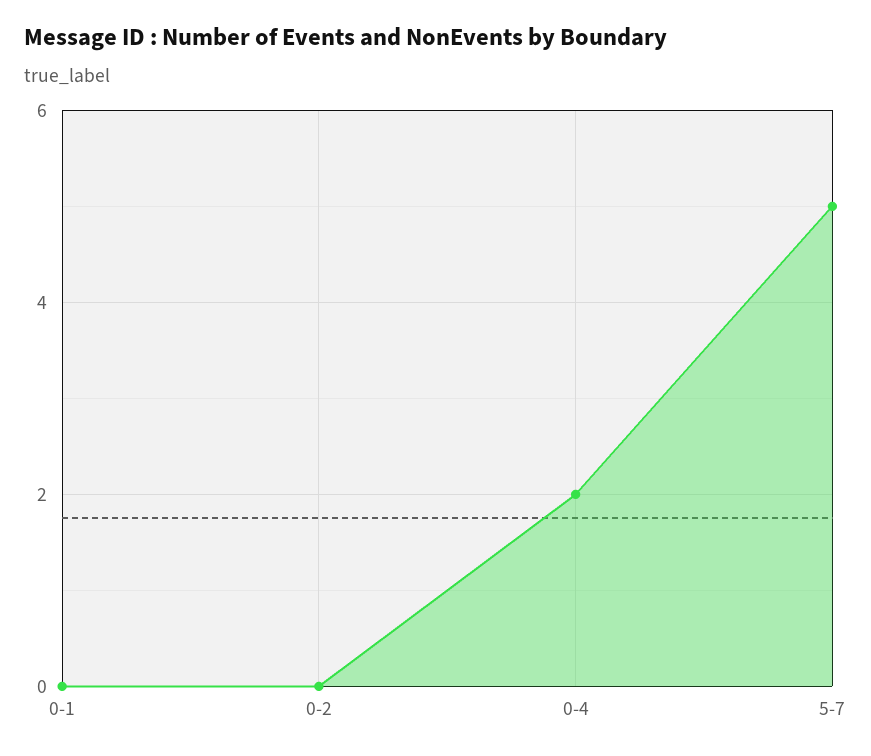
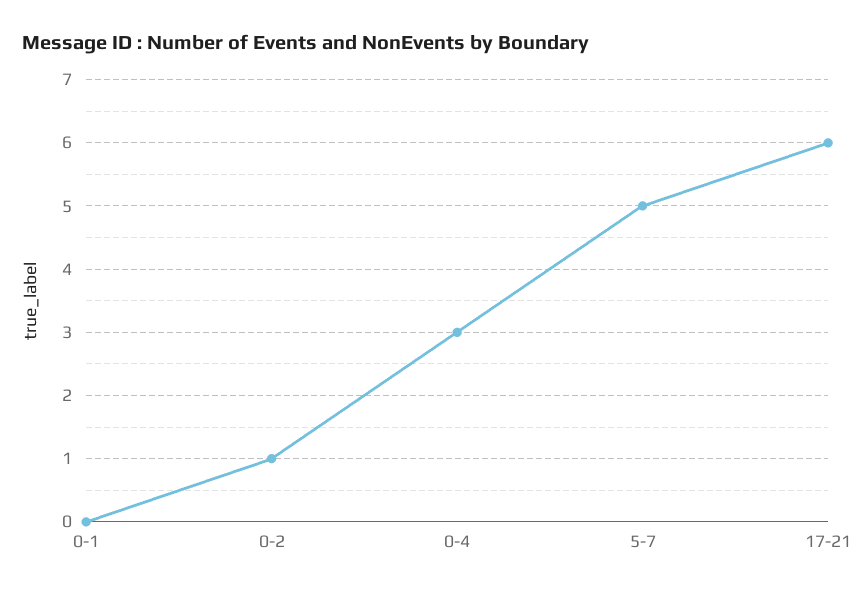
0-2: 0 -> 1
0-4: 2 -> 3
17-21: none -> 6

